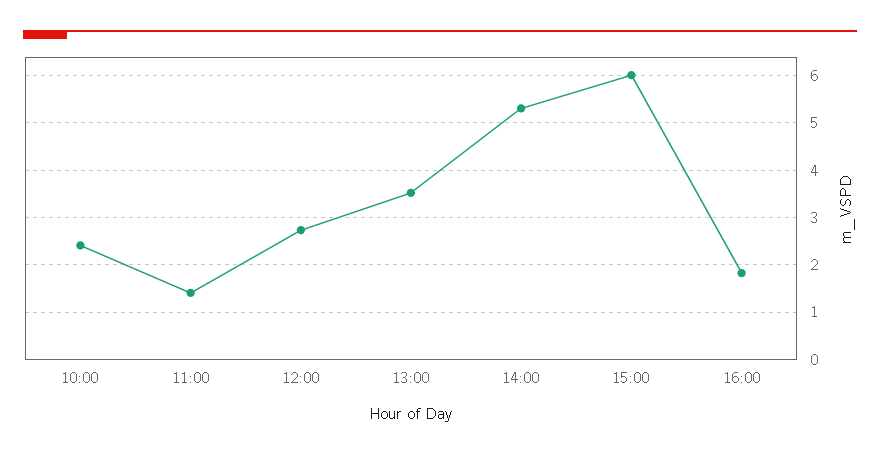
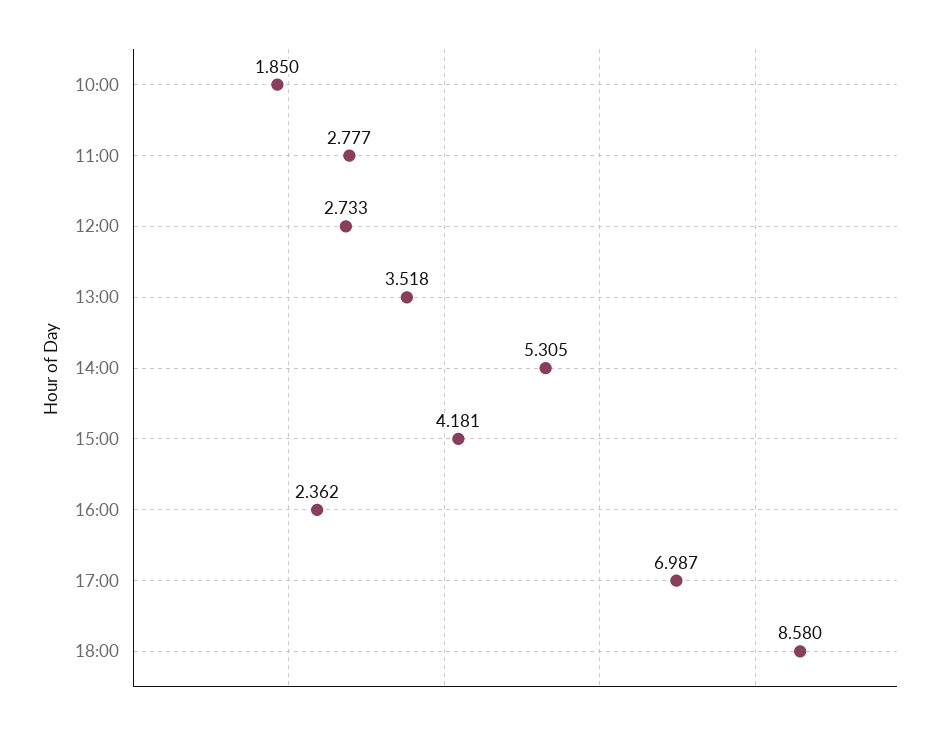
10:00: 2.4 -> 1.85
11:00: 1.4 -> 2.777
15:00: 6 -> 4.181
16:00: 1.8 -> 2.362
17:00: none -> 6.987
18:00: none -> 8.58

